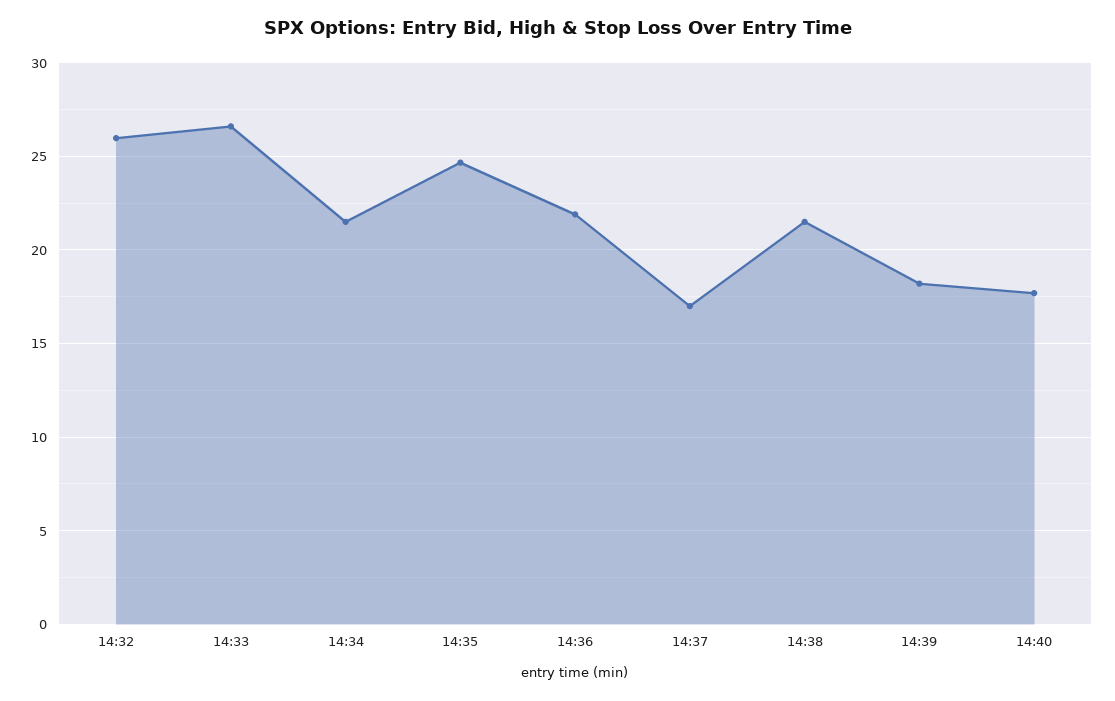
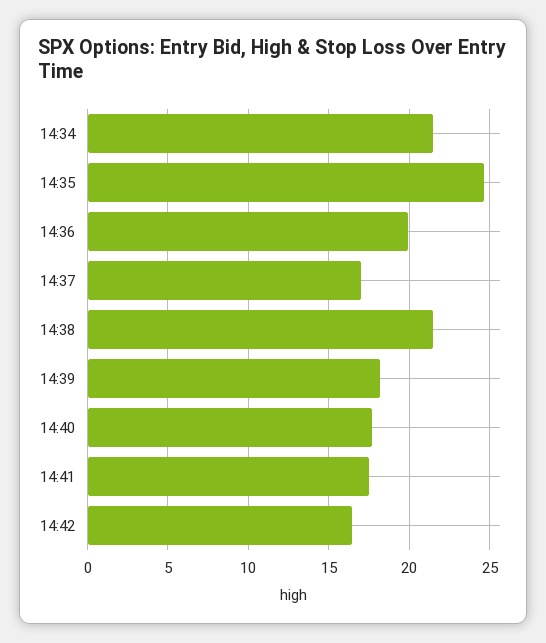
14:32: 26 -> none
14:33: 26.5 -> none
14:36: 22 -> 20
14:41: none -> 17.5
14:42: none -> 16.5

